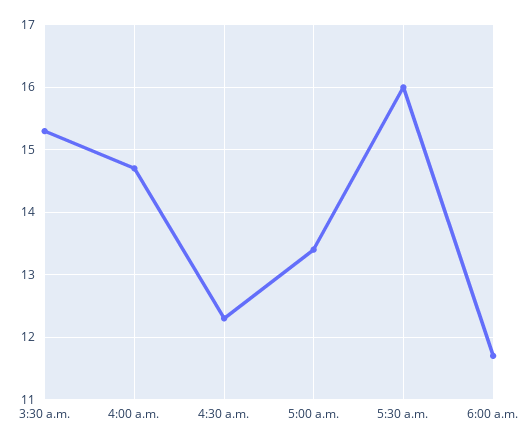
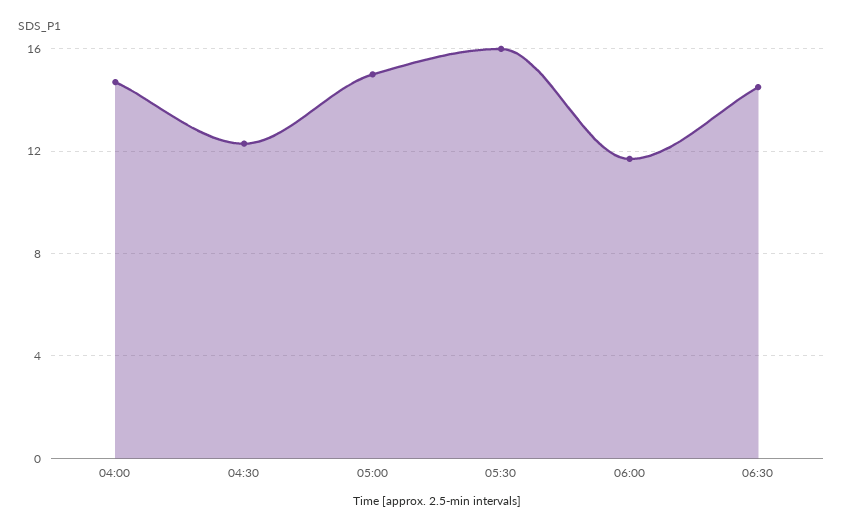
3:30 a.m.: 15.3 -> none
5:00 a.m.: 13.4 -> 15
06:30: none -> 14.5

